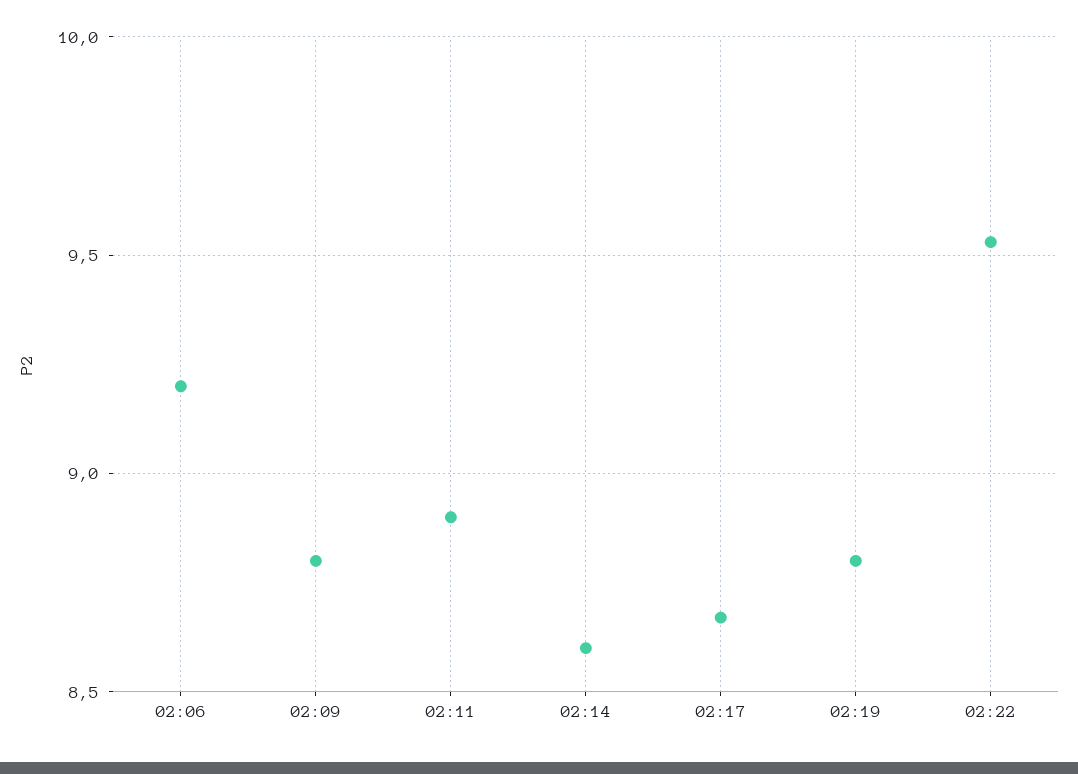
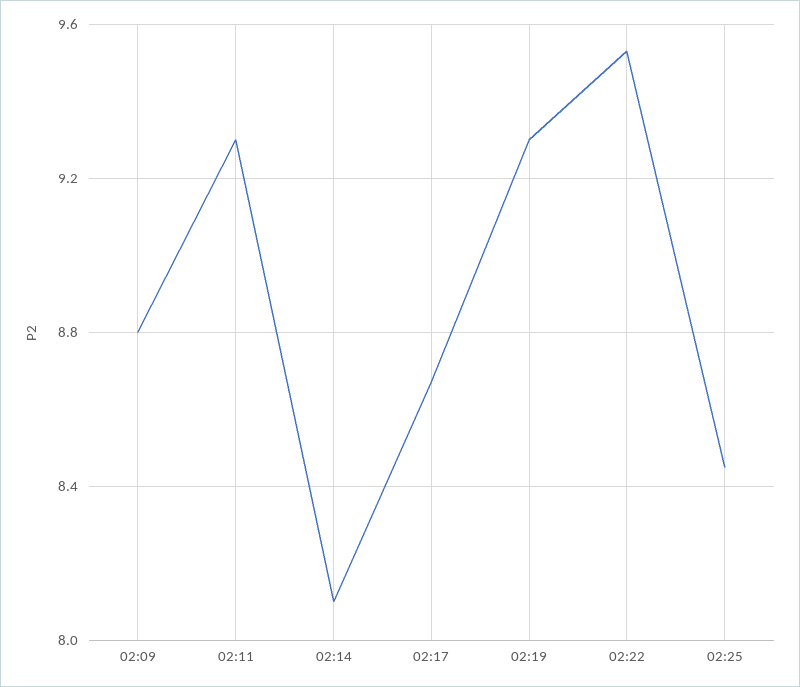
02:06: 9.2 -> none
02:11: 8.9 -> 9.3
02:14: 8.6 -> 8.1
02:19: 8.8 -> 9.3
02:25: none -> 8.45

